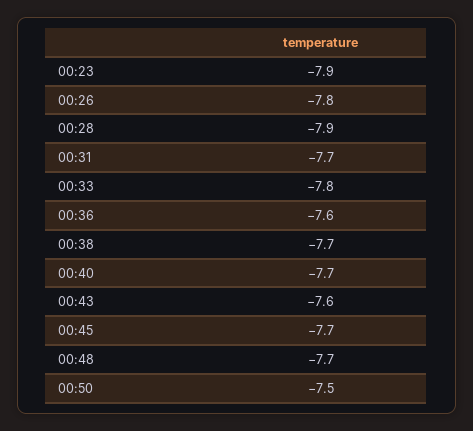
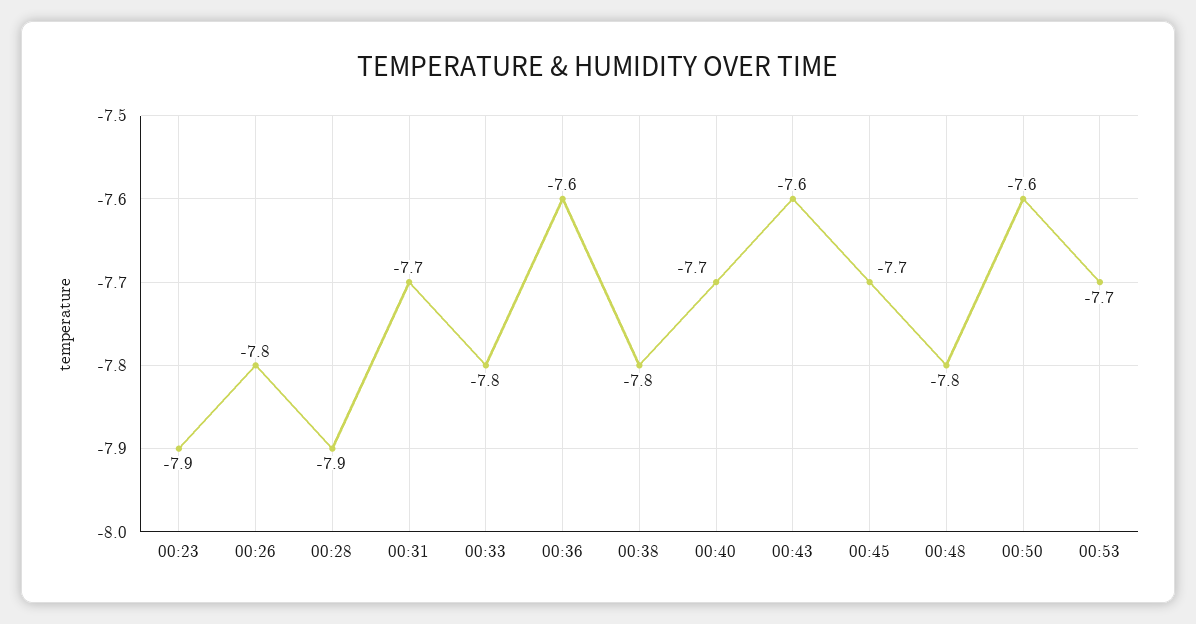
00:38: -7.7 -> -7.8
00:48: -7.7 -> -7.8
00:50: -7.5 -> -7.6
00:53: none -> -7.7

